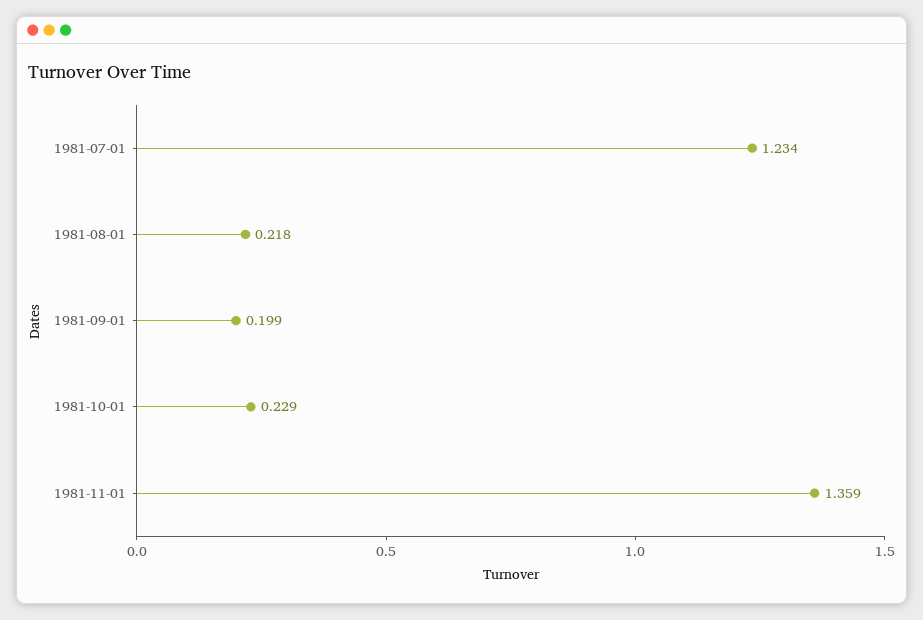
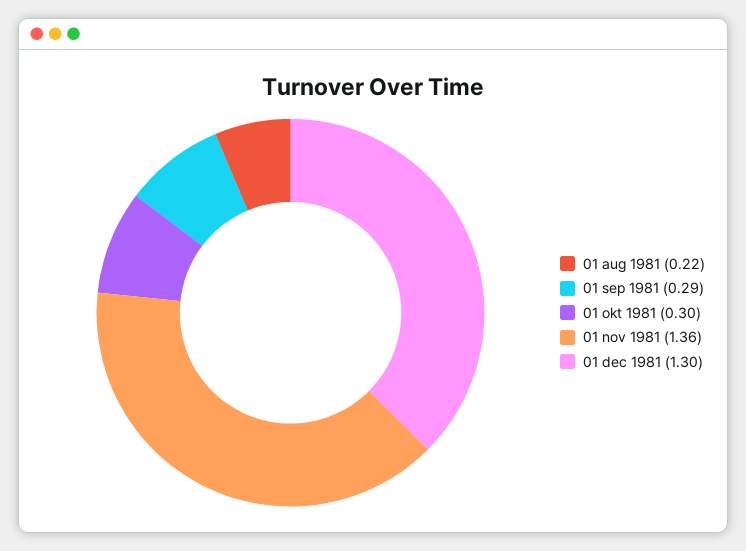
1981-07-01: 1.234 -> none
1981-09-01: 0.199 -> 0.29
1981-10-01: 0.229 -> 0.3
01 dec 1981: none -> 1.3

